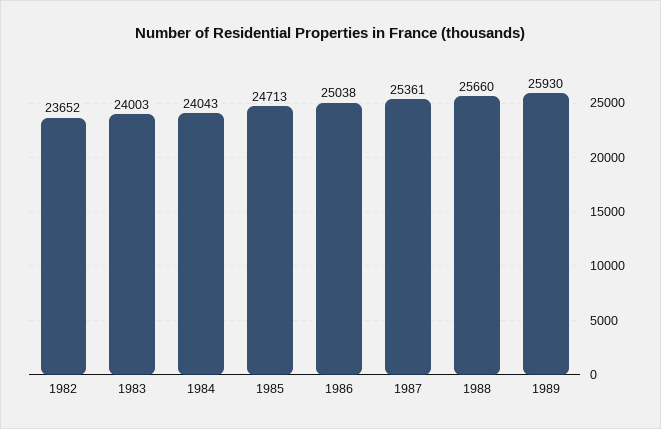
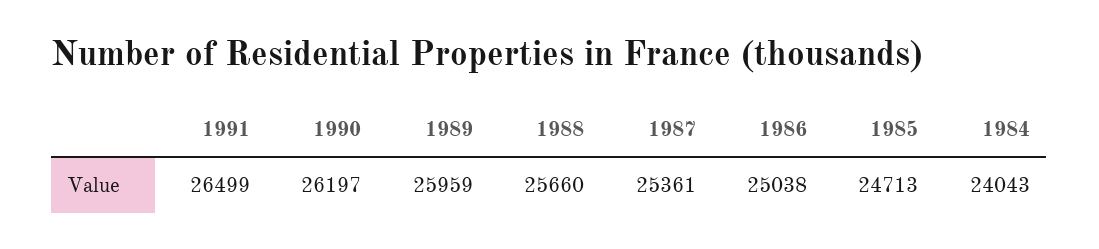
1982: 23652 -> none
1983: 24003 -> none
1989: 25930 -> 25959
1991: none -> 26499
1990: none -> 26197

